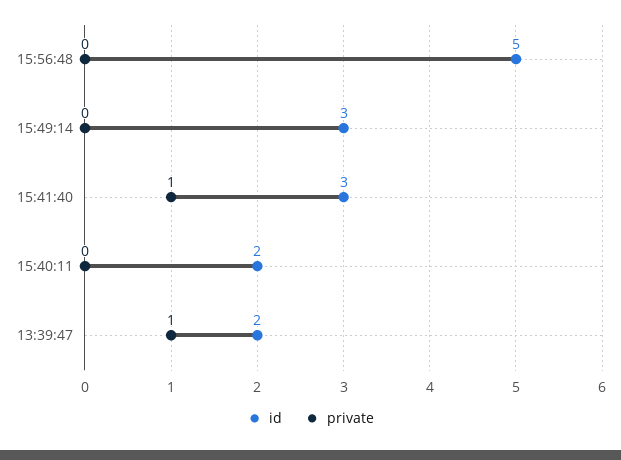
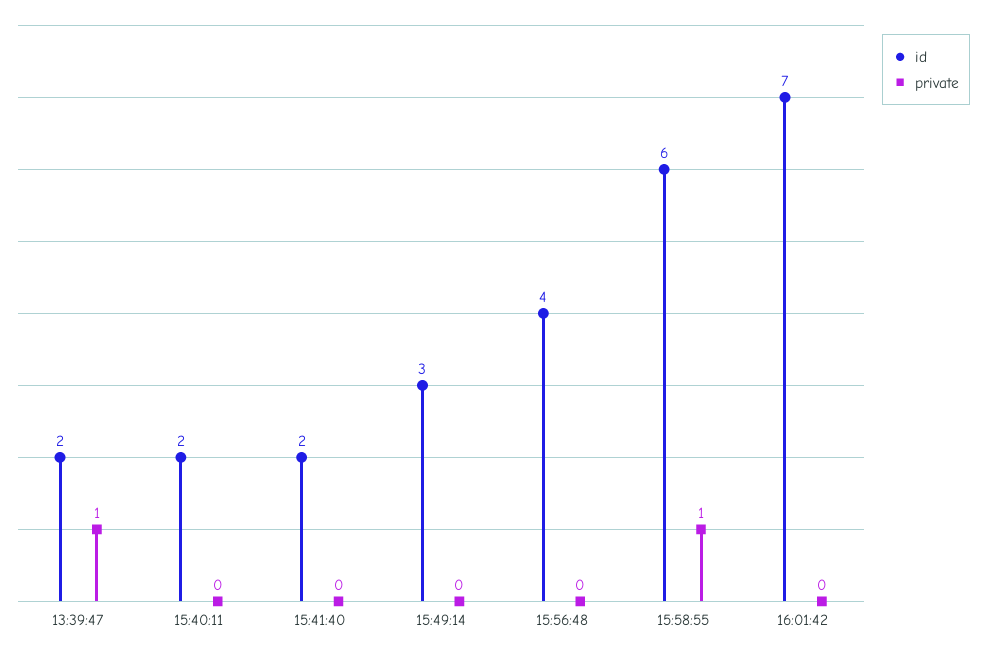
id, 15:56:48: 5 -> 4
id, 15:41:40: 3 -> 2
private, 15:41:40: 1 -> 0
id, 15:58:55: none -> 6
private, 15:58:55: none -> 1
id, 16:01:42: none -> 7
private, 16:01:42: none -> 0

